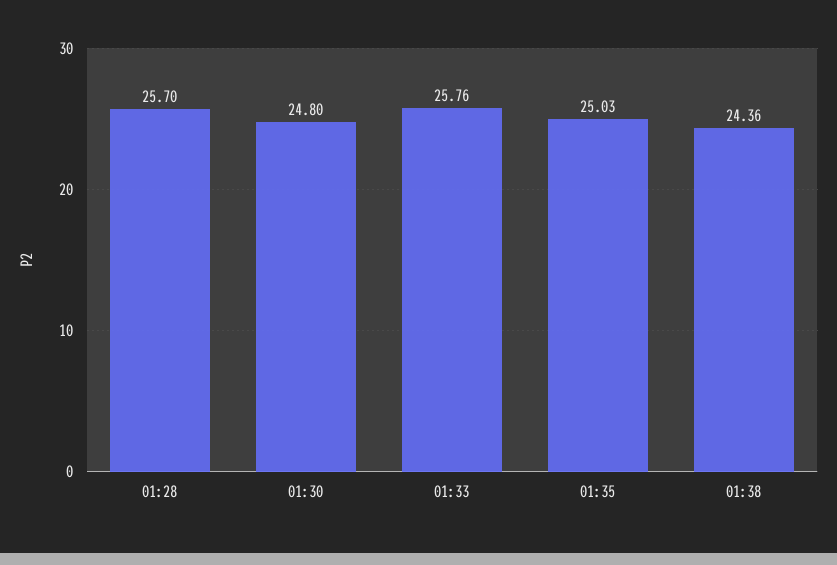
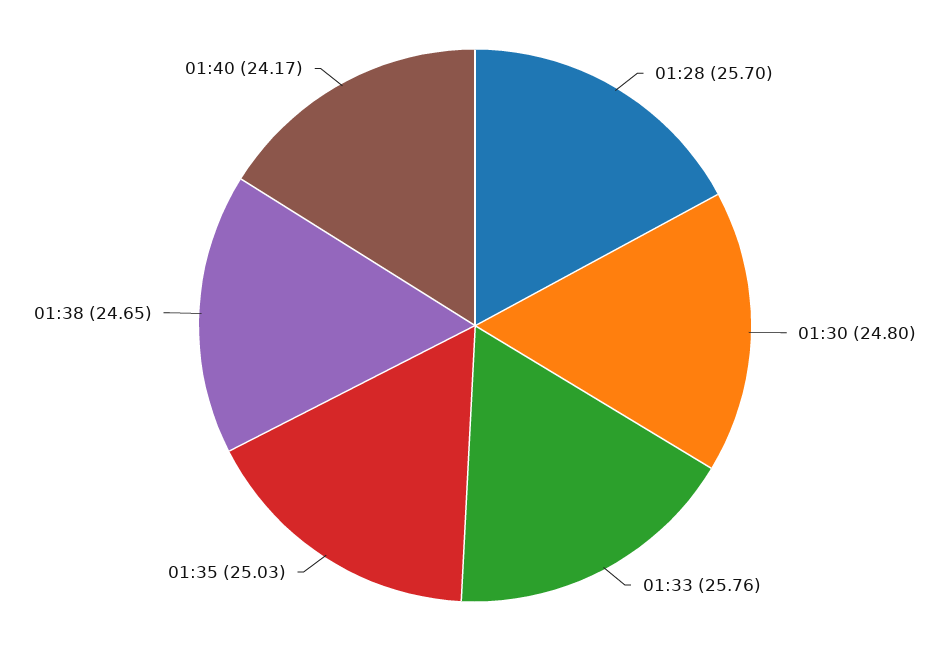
01:38: 24.36 -> 24.65
01:40: none -> 24.17

